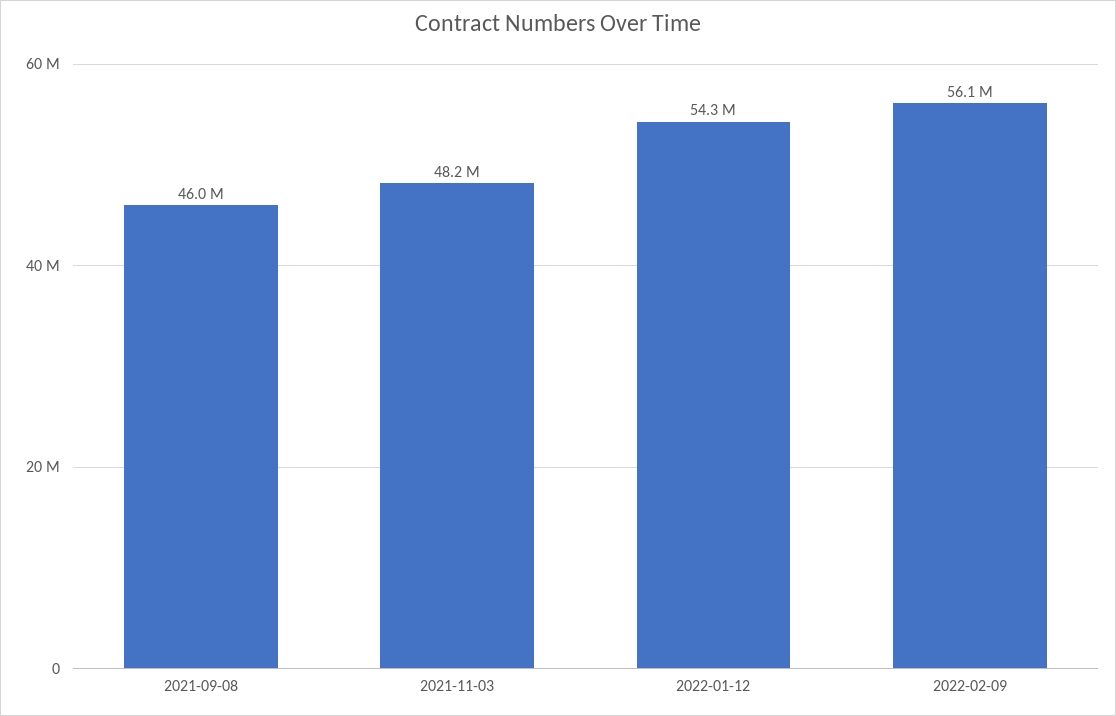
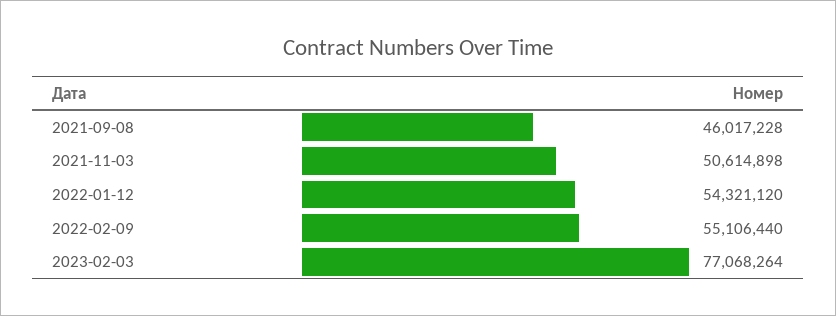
2021-11-03: 48200000 -> 50614898
2022-02-09: 56100000 -> 55106440
2023-02-03: none -> 77068264

